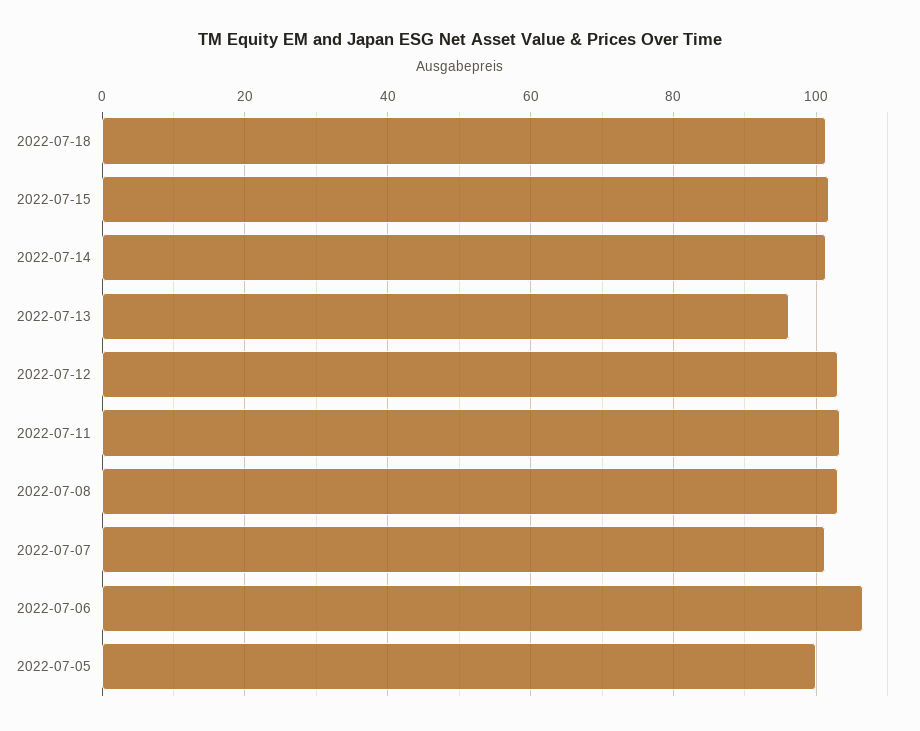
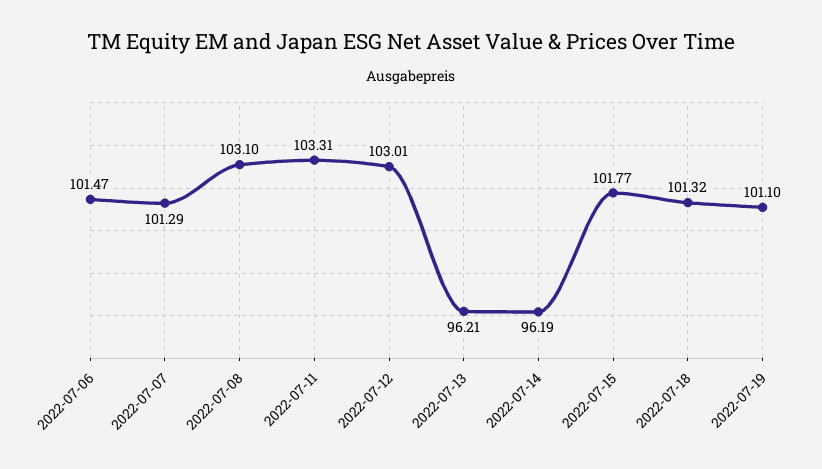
2022-07-14: 102 -> 96.19
2022-07-06: 106 -> 101.47
2022-07-05: 100 -> none
2022-07-19: none -> 101.1

